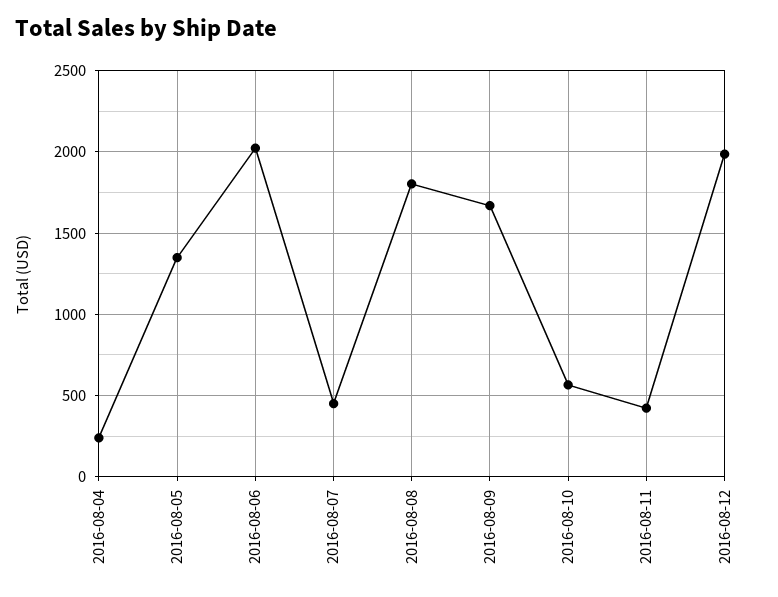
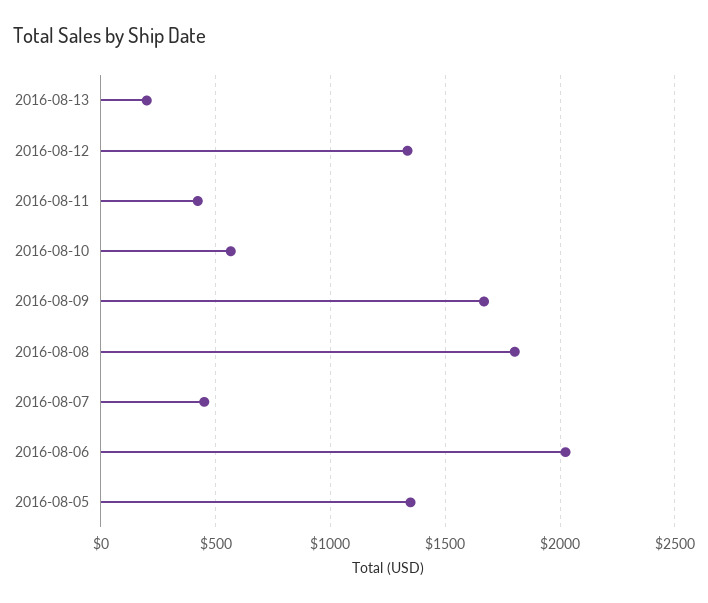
2016-08-04: 250 -> none
2016-08-12: 2000 -> 1350
2016-08-13: none -> 200

